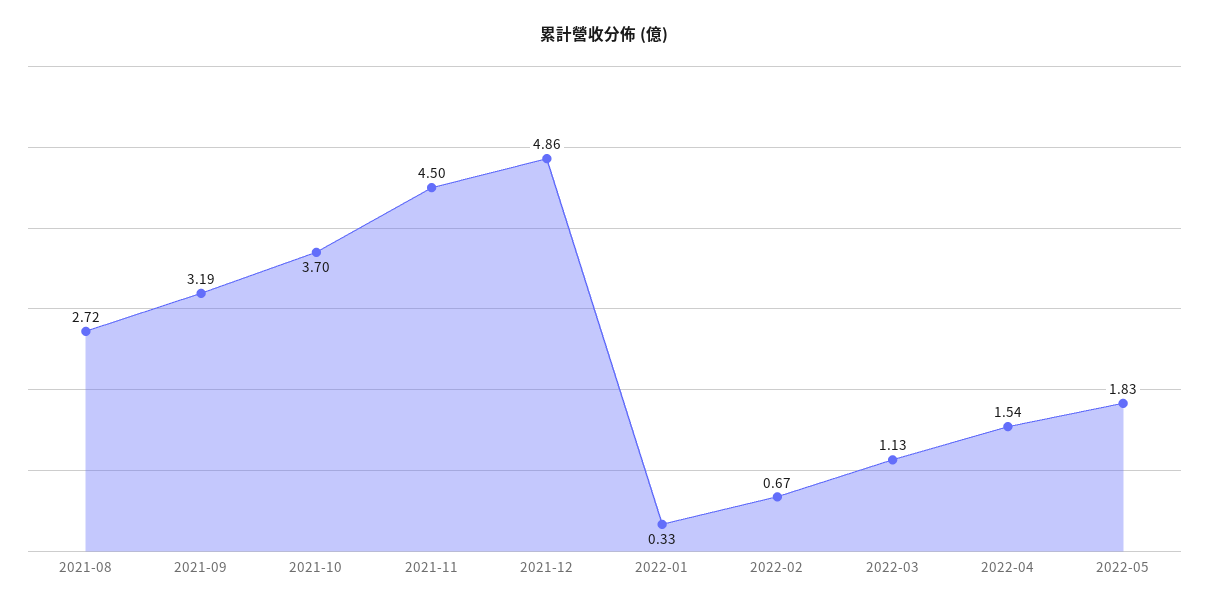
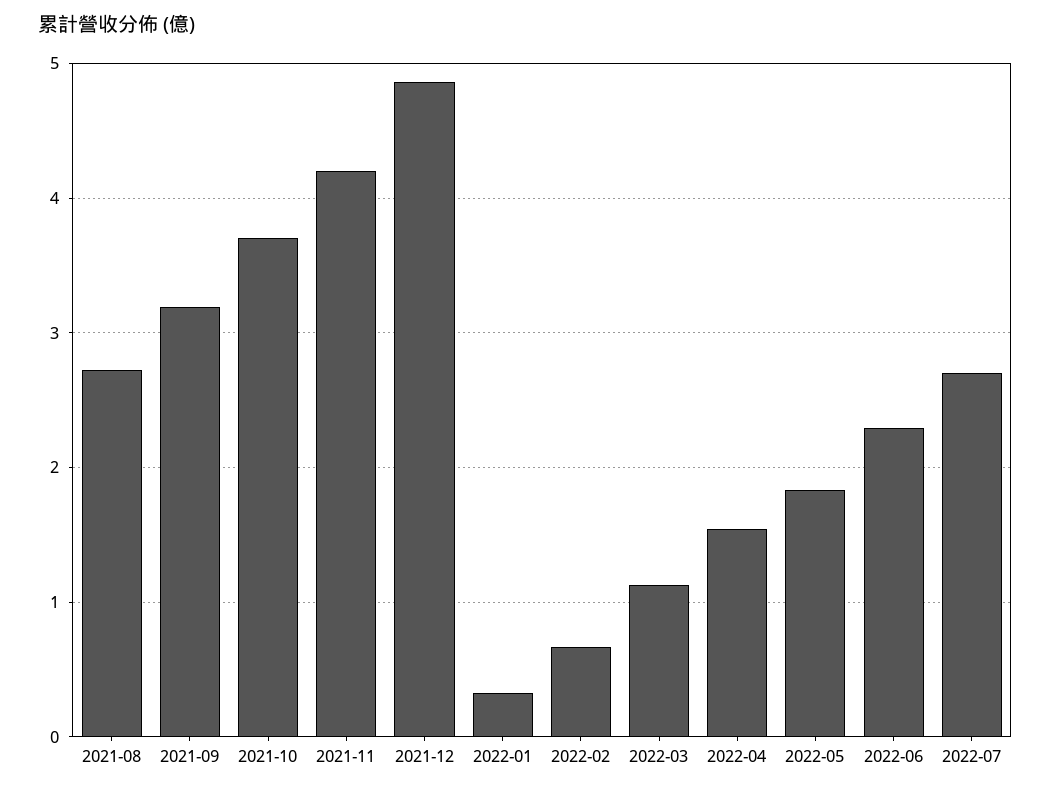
2021-11: 4.5 -> 4.2
2022-06: none -> 2.3
2022-07: none -> 2.7

